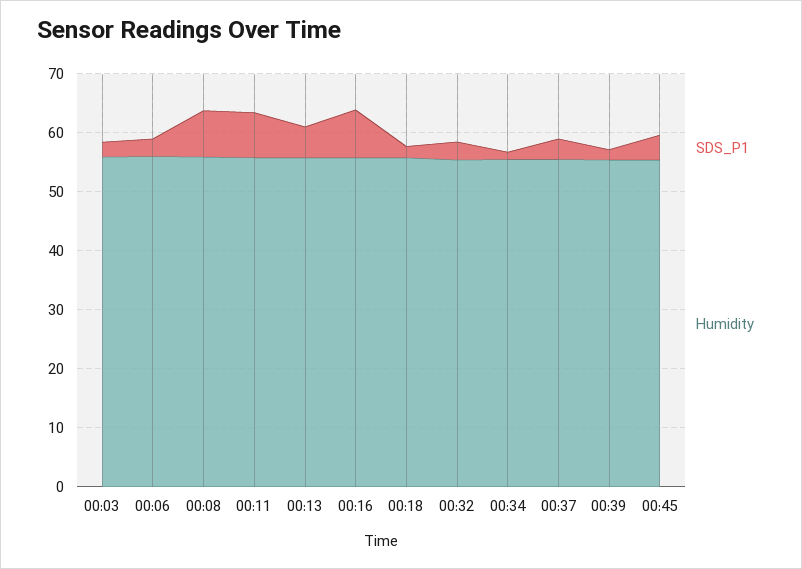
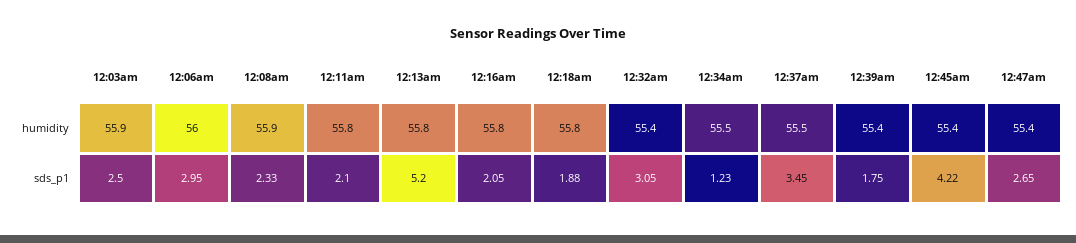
SDS_P1, 00:08: 8 -> 2.33
SDS_P1, 00:11: 8 -> 2.1
SDS_P1, 00:16: 8 -> 2.05
Humidity, 12:47am: none -> 55.4
SDS_P1, 12:47am: none -> 2.65

